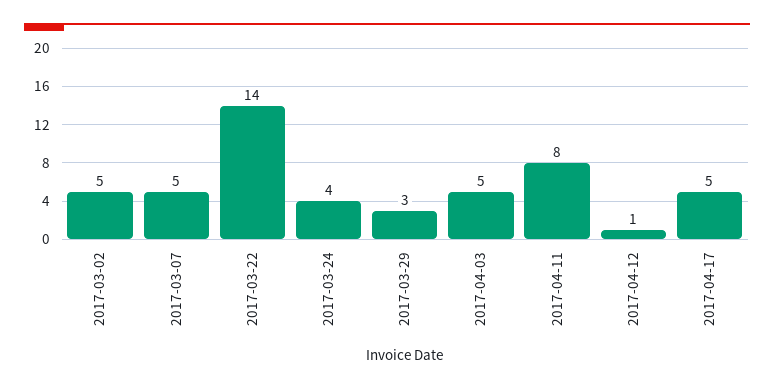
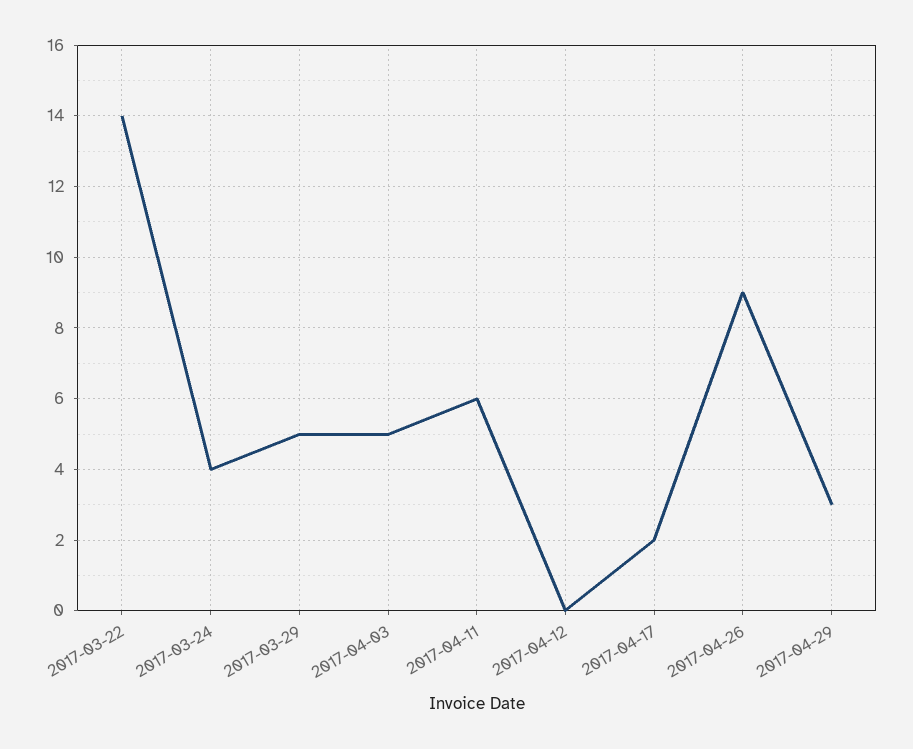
2017-03-02: 5 -> none
2017-03-07: 5 -> none
2017-03-29: 3 -> 5
2017-04-11: 8 -> 6
2017-04-12: 1 -> 0
2017-04-17: 5 -> 2
2017-04-26: none -> 9
2017-04-29: none -> 3

